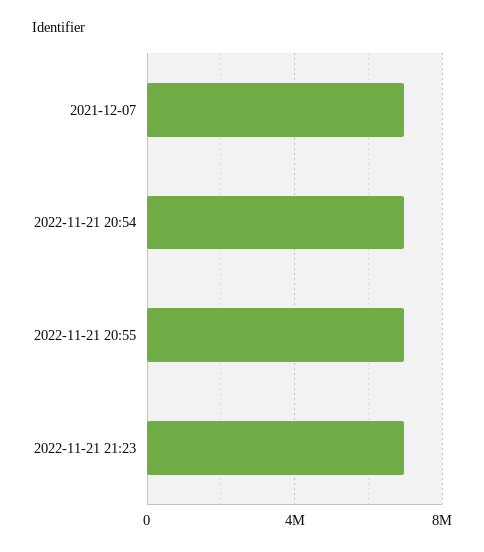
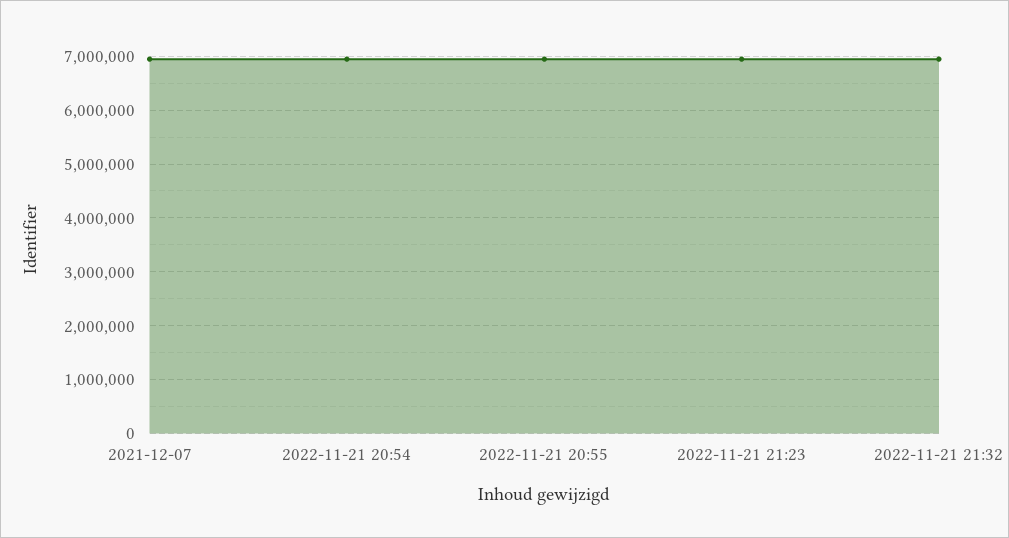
2022-11-21 21:32: none -> 7000000

